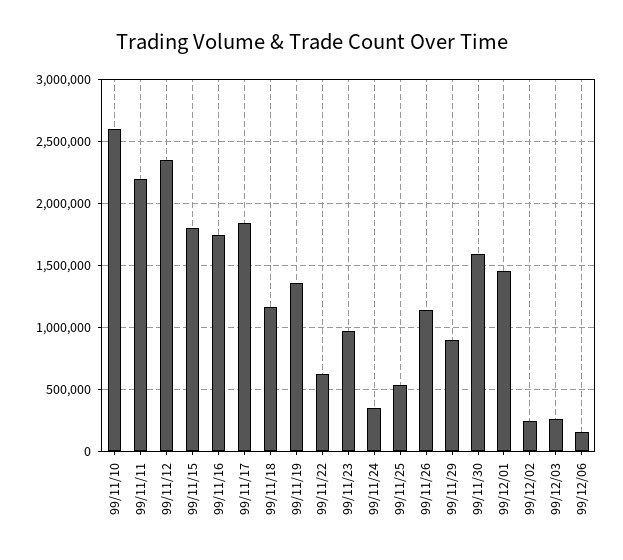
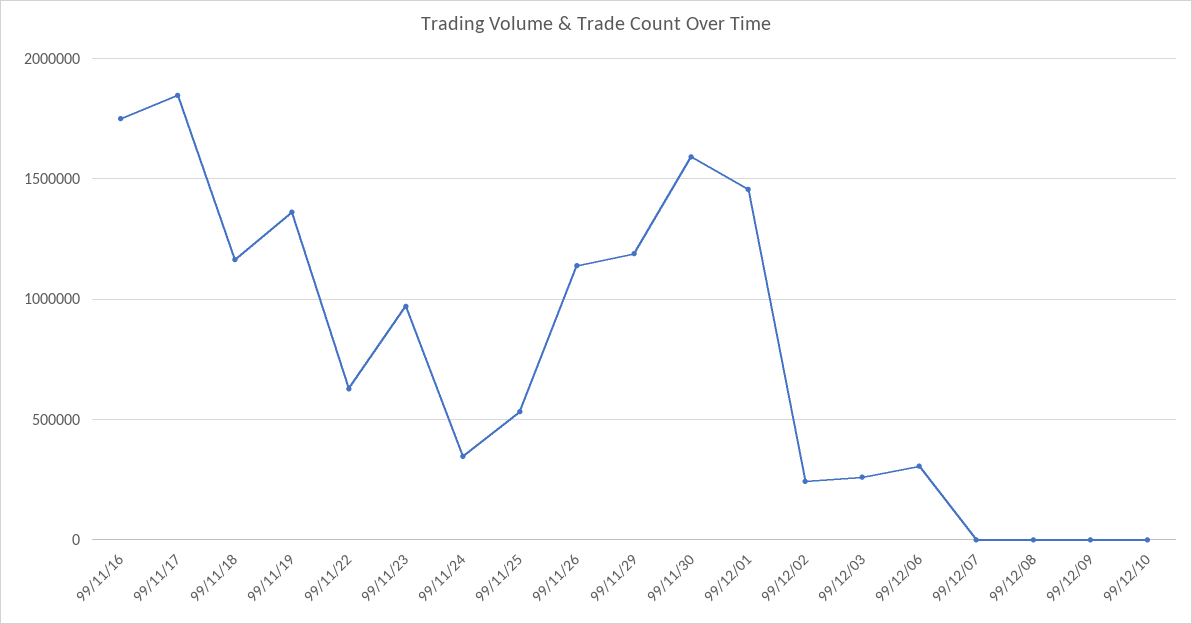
99/11/10: 2600000 -> none
99/11/11: 2200000 -> none
99/11/12: 2350000 -> none
99/11/15: 1800000 -> none
99/11/29: 900000 -> 1200000
99/12/06: 150000 -> 300000
99/12/07: none -> 0
99/12/08: none -> 0
99/12/09: none -> 0
99/12/10: none -> 0

